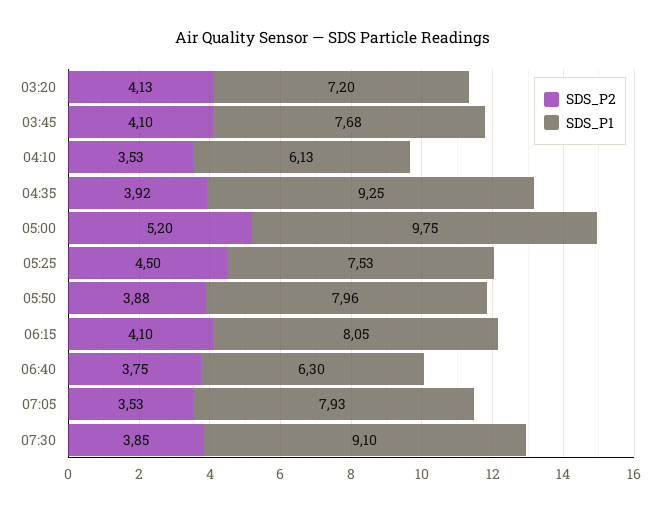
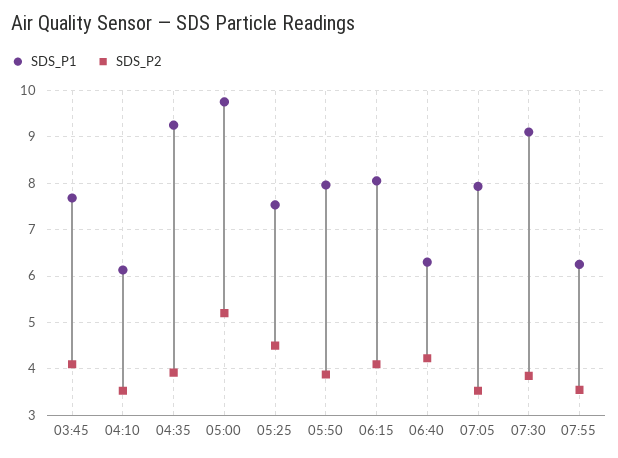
SDS_P2, 03:20: 4.13 -> none
SDS_P1, 03:20: 7.2 -> none
SDS_P2, 06:40: 3.75 -> 4.2
SDS_P1, 07:55: none -> 6.2
SDS_P2, 07:55: none -> 3.6

